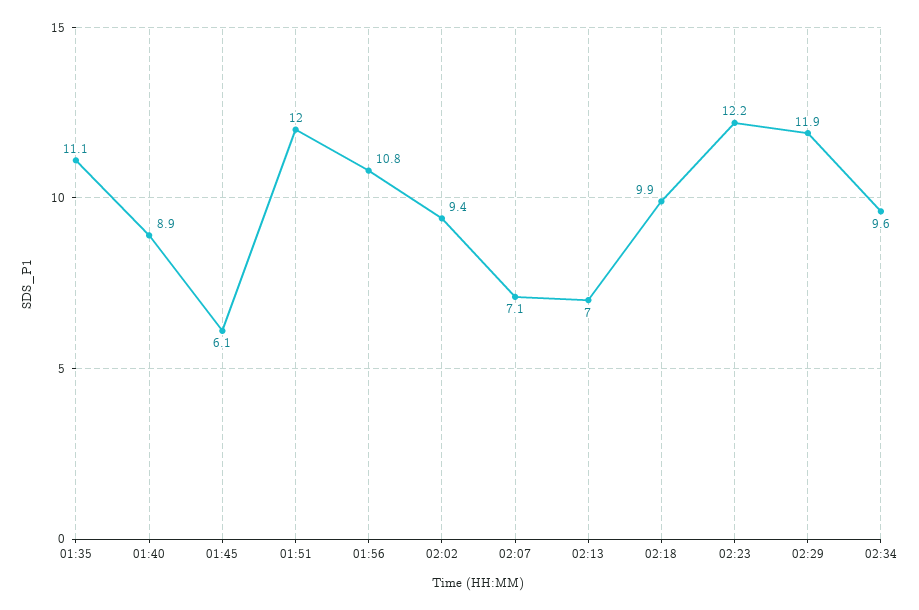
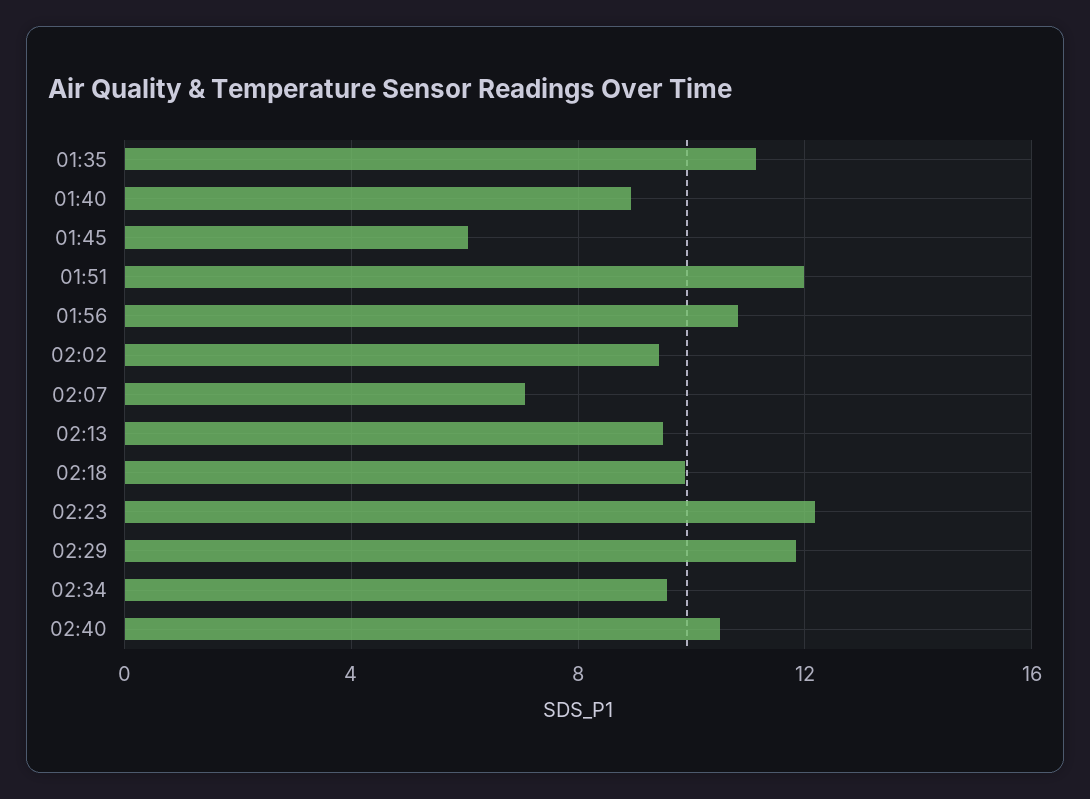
02:13: 7 -> 9.5
02:40: none -> 10.5

